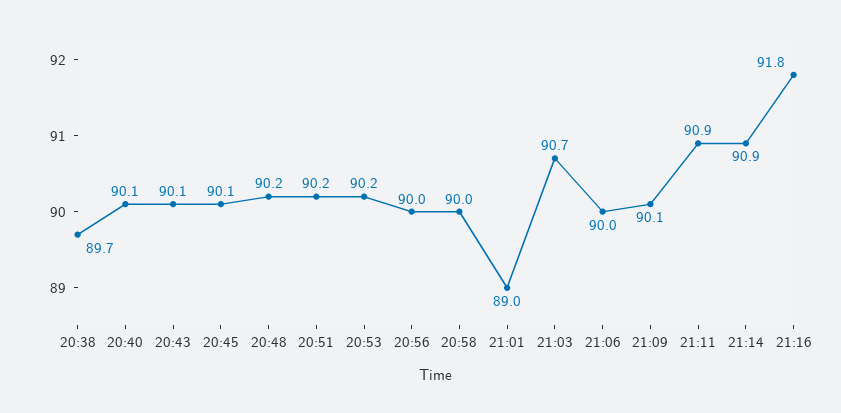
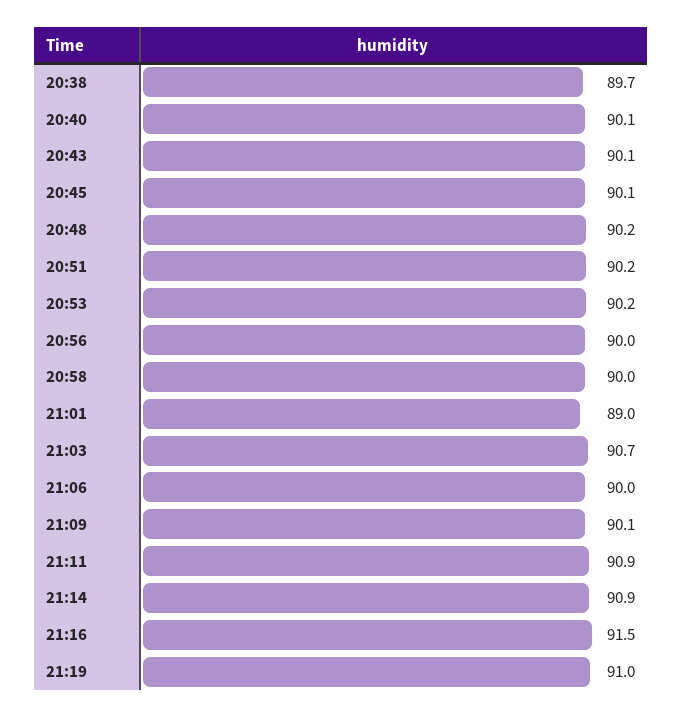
21:16: 91.8 -> 91.5
21:19: none -> 91

